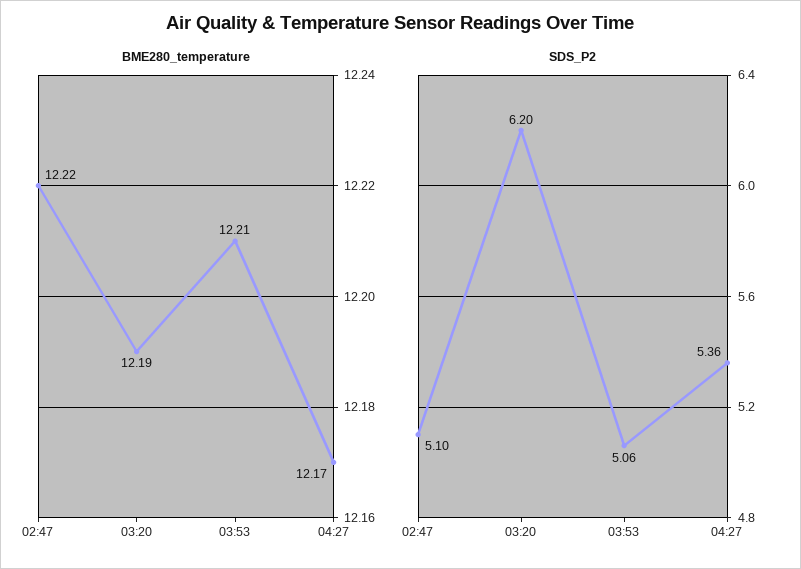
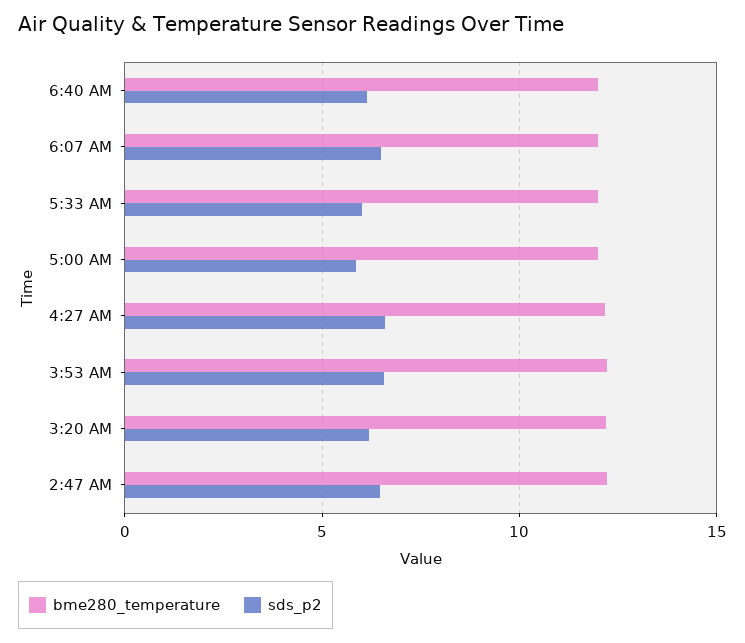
SDS_P2, 02:47: 5.1 -> 6.5
SDS_P2, 03:53: 5.06 -> 6.5
SDS_P2, 04:27: 5.36 -> 6.5
BME280_temperature, 6:40 AM: none -> 12
SDS_P2, 6:40 AM: none -> 6
BME280_temperature, 6:07 AM: none -> 12
SDS_P2, 6:07 AM: none -> 6.5
BME280_temperature, 5:33 AM: none -> 12
SDS_P2, 5:33 AM: none -> 6
BME280_temperature, 5:00 AM: none -> 12
SDS_P2, 5:00 AM: none -> 6

